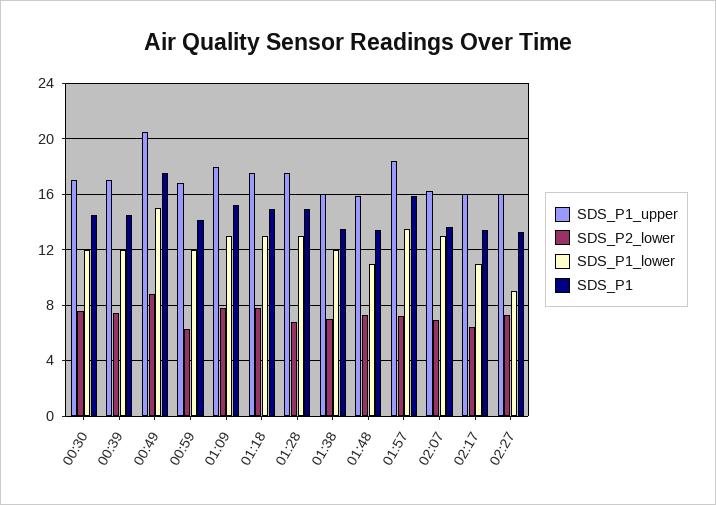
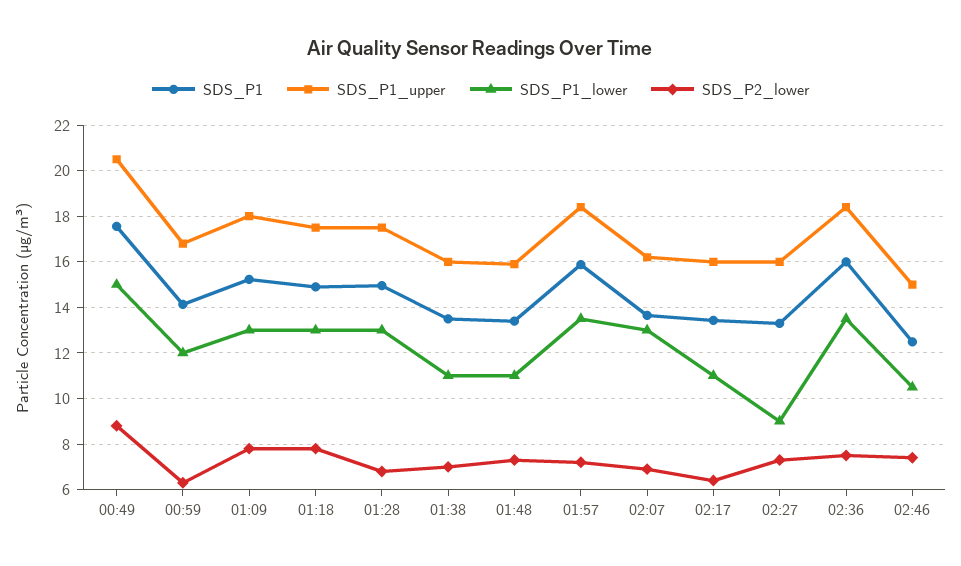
SDS_P1_upper, 00:30: 17 -> none
SDS_P2_lower, 00:30: 7.5 -> none
SDS_P1_lower, 00:30: 12 -> none
SDS_P1, 00:30: 14.5 -> none
SDS_P1_upper, 00:39: 17 -> none
SDS_P2_lower, 00:39: 7.5 -> none
SDS_P1_lower, 00:39: 12 -> none
SDS_P1, 00:39: 14.5 -> none
SDS_P1_lower, 01:38: 12 -> 11
SDS_P1, 02:36: none -> 16
SDS_P1_upper, 02:36: none -> 18.5
SDS_P1_lower, 02:36: none -> 13.5
SDS_P2_lower, 02:36: none -> 7.5
SDS_P1, 02:46: none -> 12.5
SDS_P1_upper, 02:46: none -> 15
SDS_P1_lower, 02:46: none -> 10.5
SDS_P2_lower, 02:46: none -> 7.5

